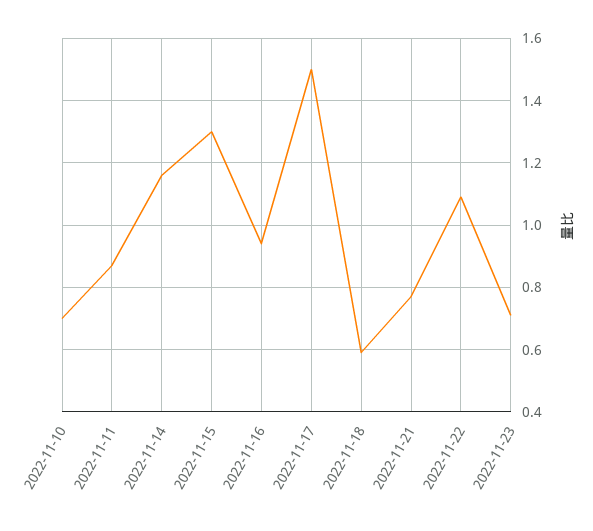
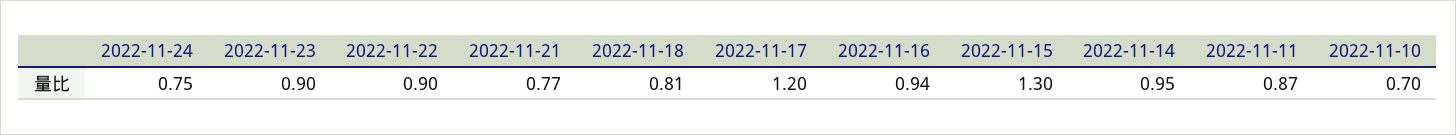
2022-11-14: 1.15 -> 0.95
2022-11-17: 1.5 -> 1.2
2022-11-18: 0.6 -> 0.81
2022-11-22: 1.1 -> 0.9
2022-11-23: 0.7 -> 0.9
2022-11-24: none -> 0.75

